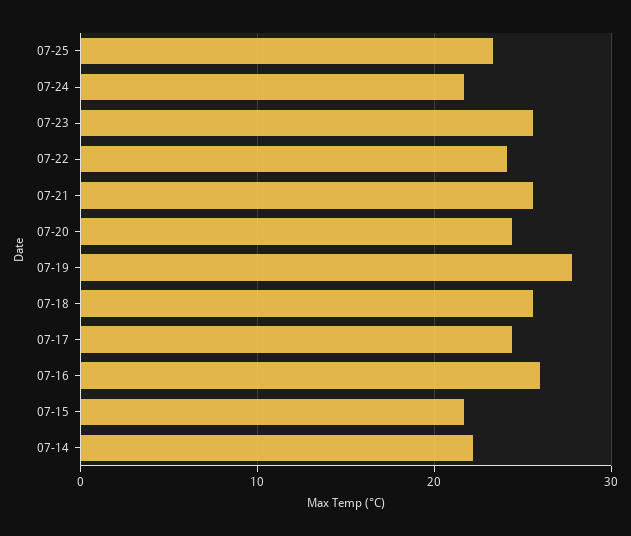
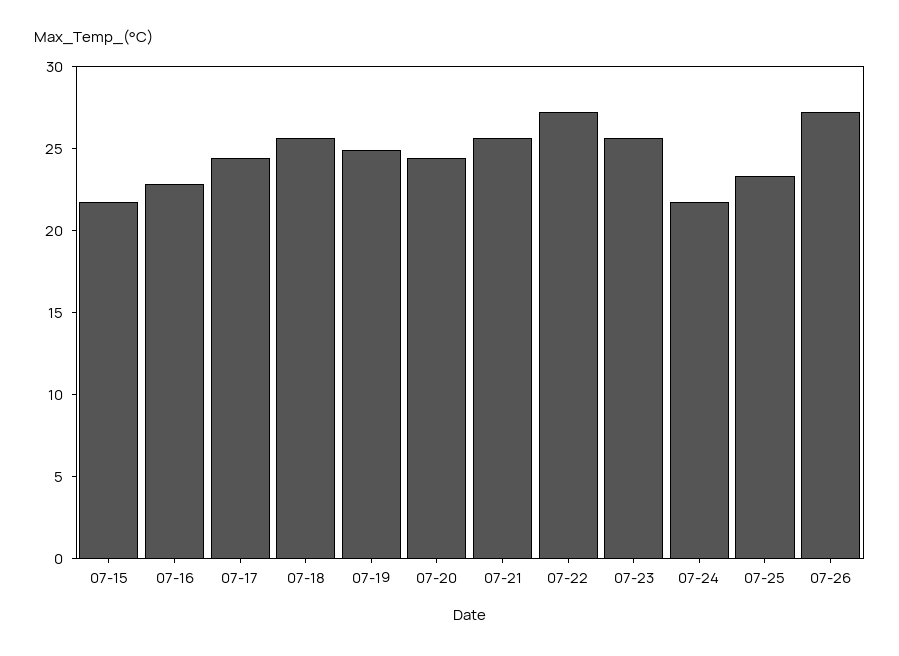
07-22: 24 -> 27
07-19: 28 -> 25
07-16: 26 -> 23
07-14: 22 -> none
07-26: none -> 27

